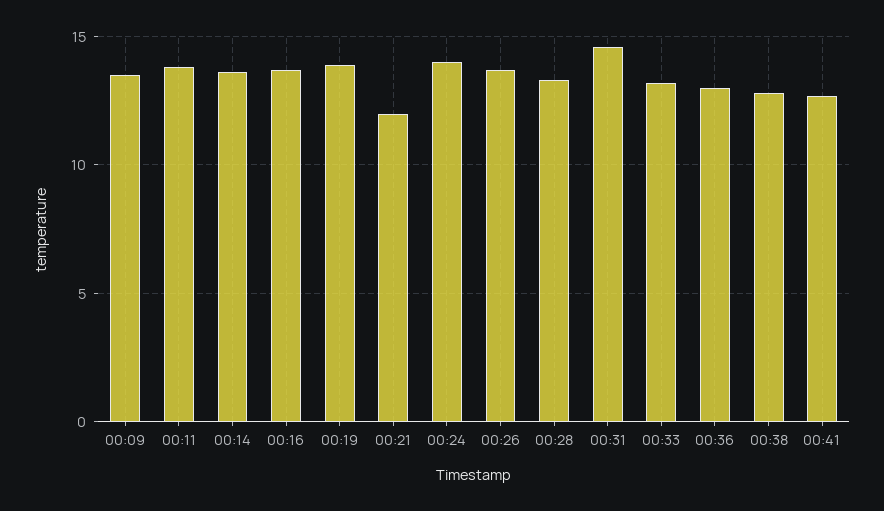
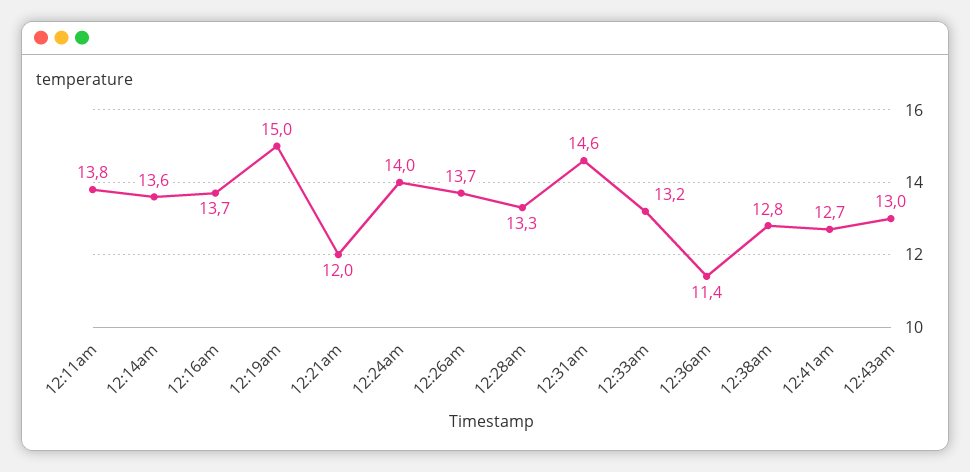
00:09: 13.5 -> none
00:19: 14 -> 15
00:36: 13 -> 11.4
12:43am: none -> 13

